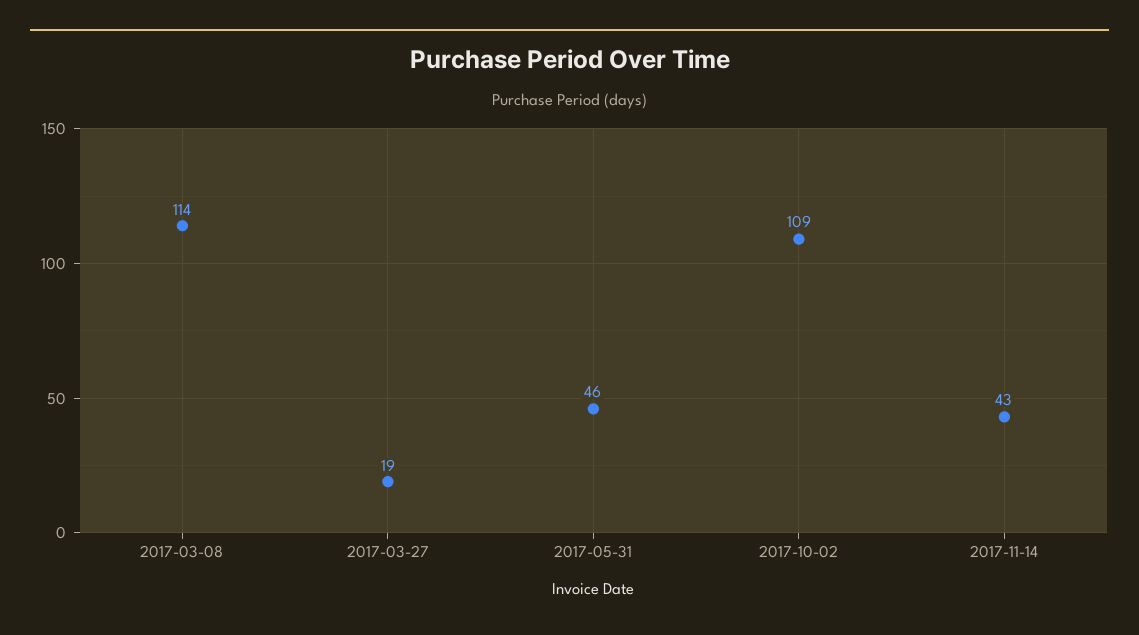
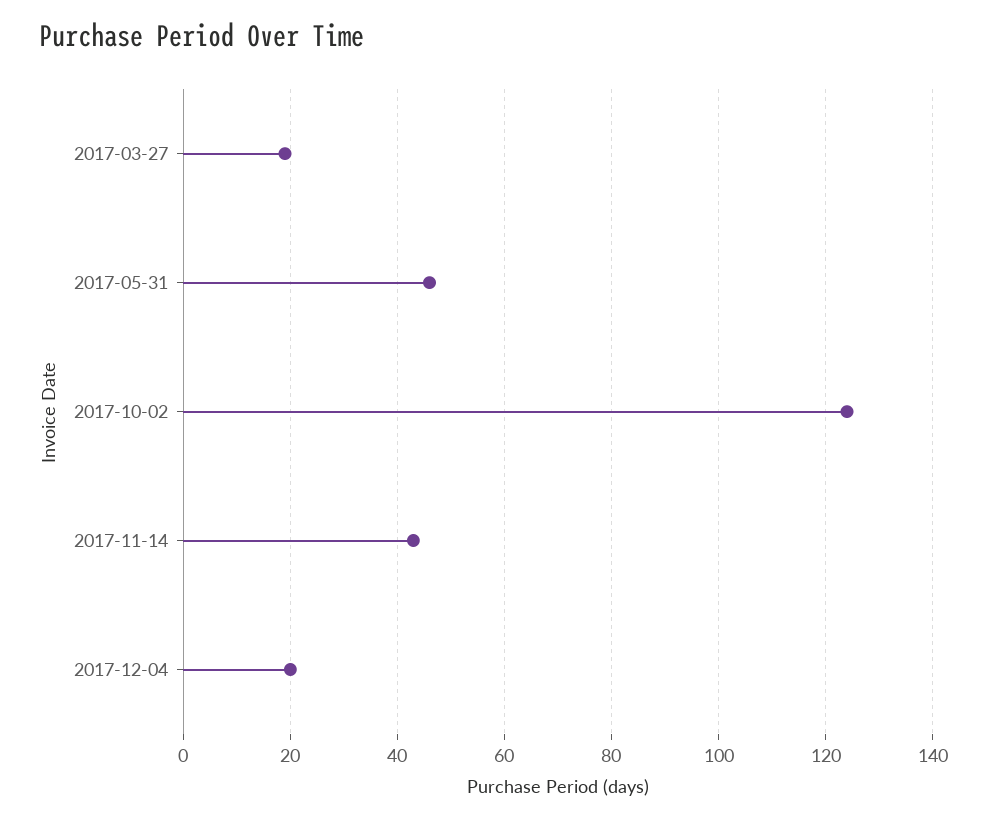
2017-03-08: 114 -> none
2017-10-02: 109 -> 125
2017-12-04: none -> 20

